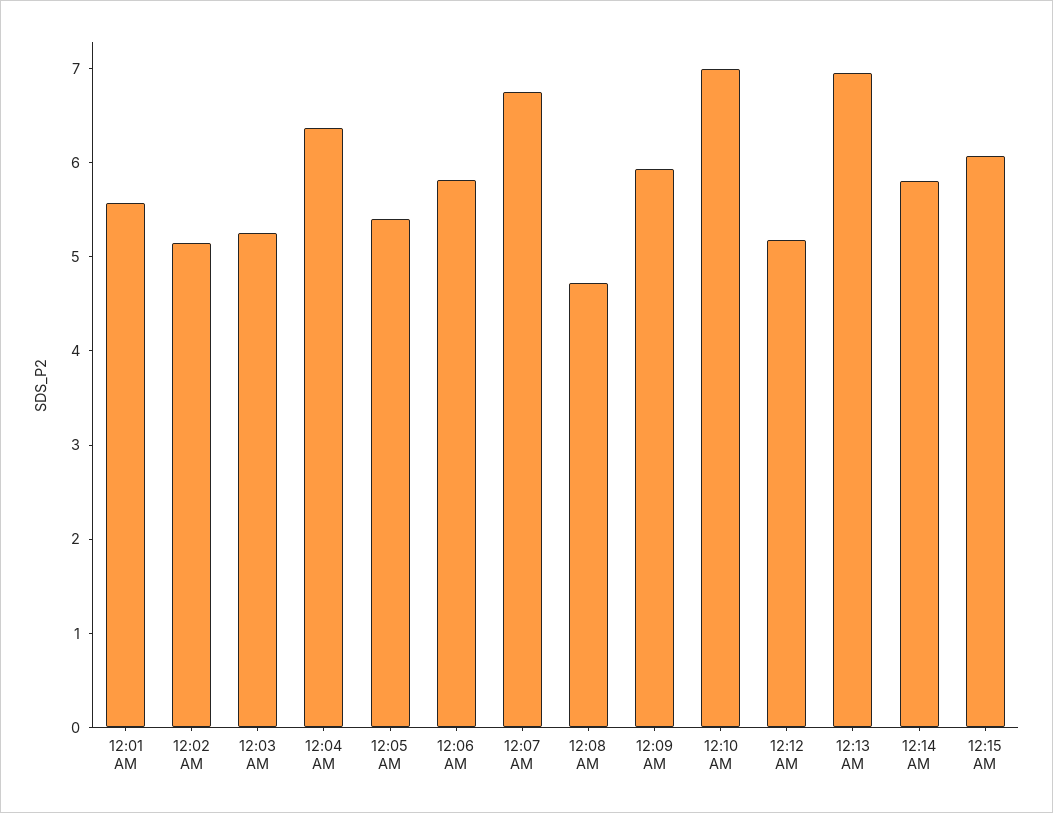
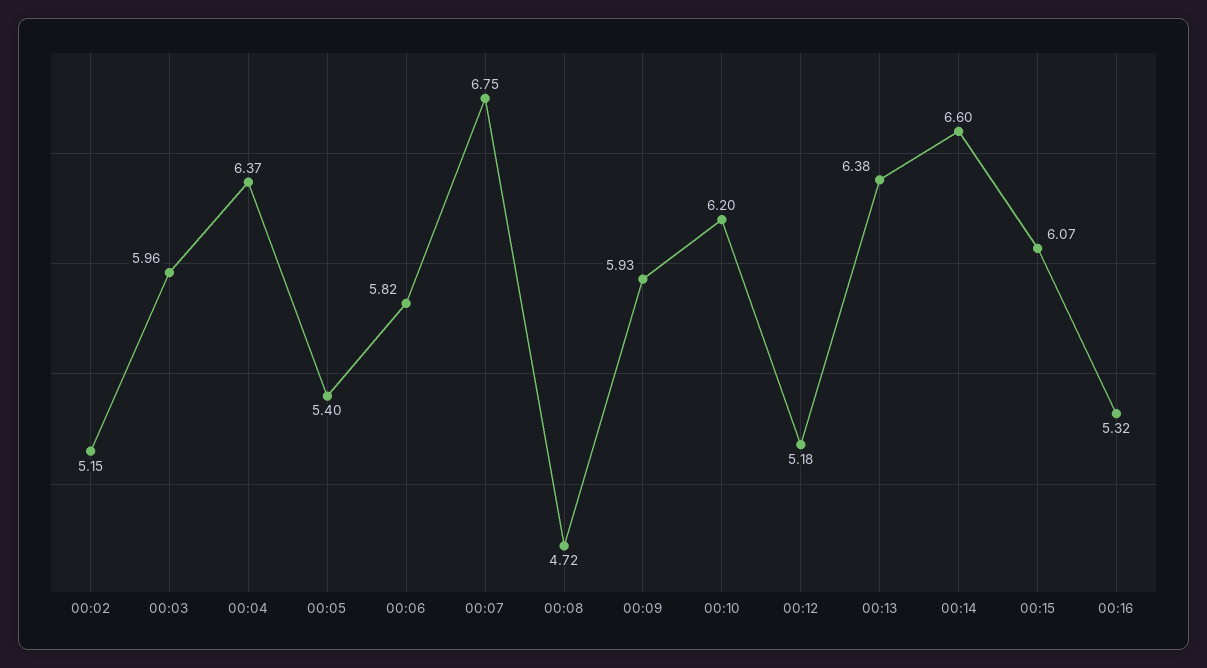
12:01 AM: 5.6 -> none
12:03 AM: 5.2 -> 5.96
12:10 AM: 7 -> 6.2
12:13 AM: 7 -> 6.38
12:14 AM: 5.8 -> 6.6
00:16: none -> 5.32

